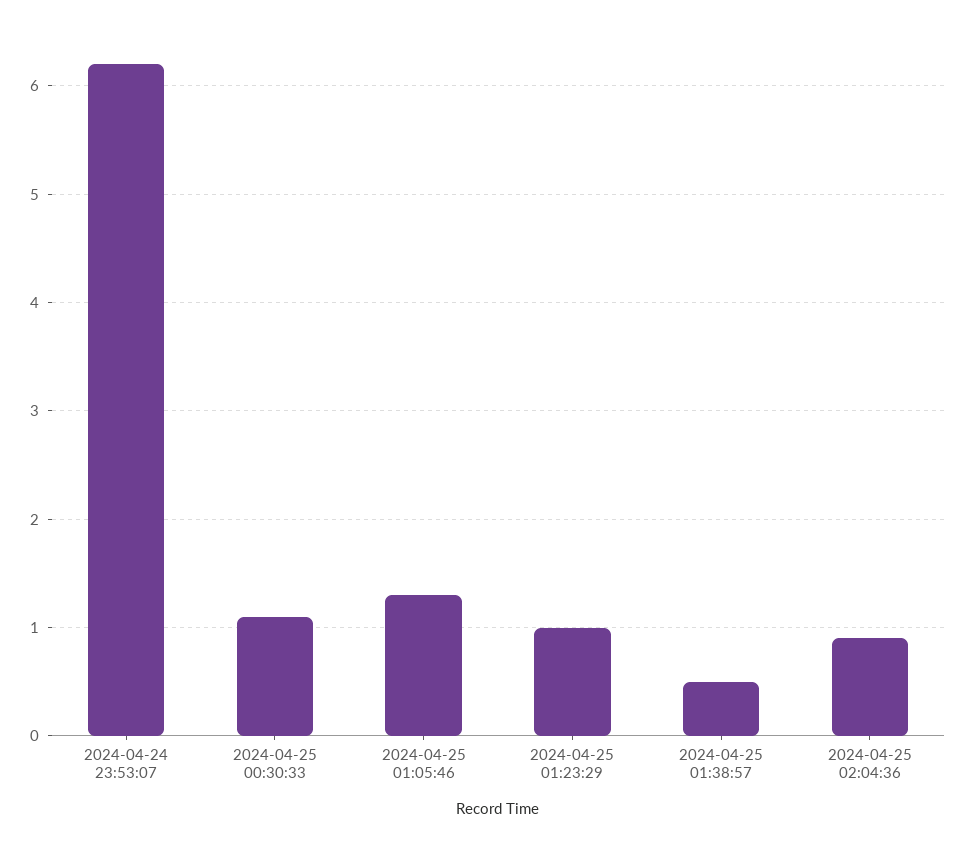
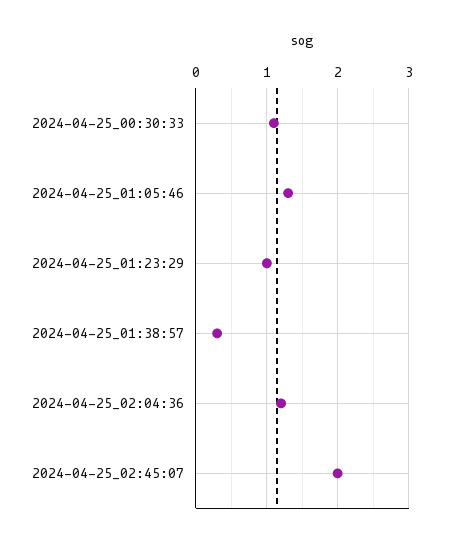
2024-04-24 23:53:07: 6.2 -> none
2024-04-25 01:38:57: 0.5 -> 0.3
2024-04-25 02:04:36: 0.9 -> 1.2
2024-04-25_02:45:07: none -> 2

